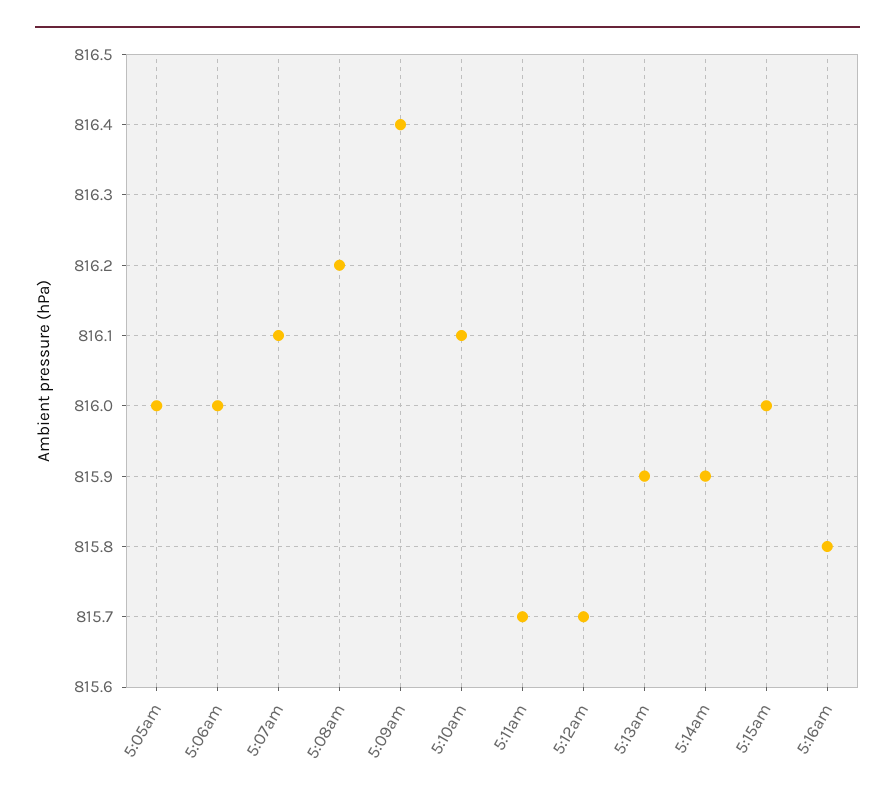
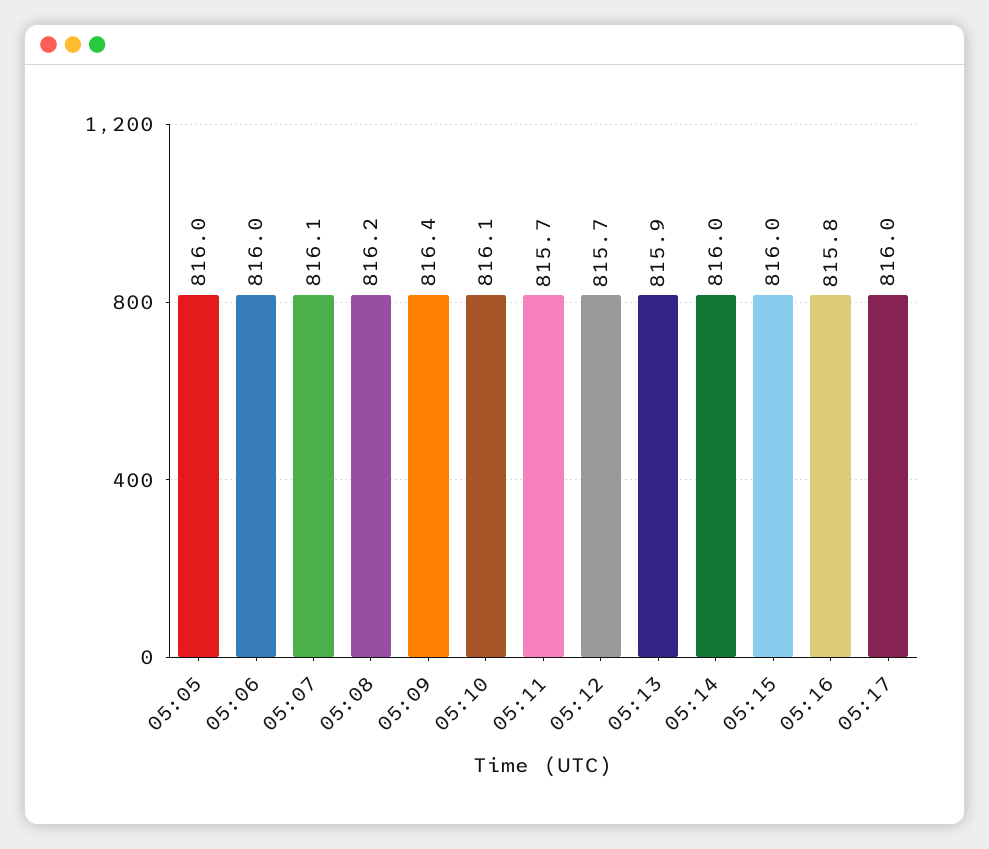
5:14am: 815.9 -> 816
05:17: none -> 816

